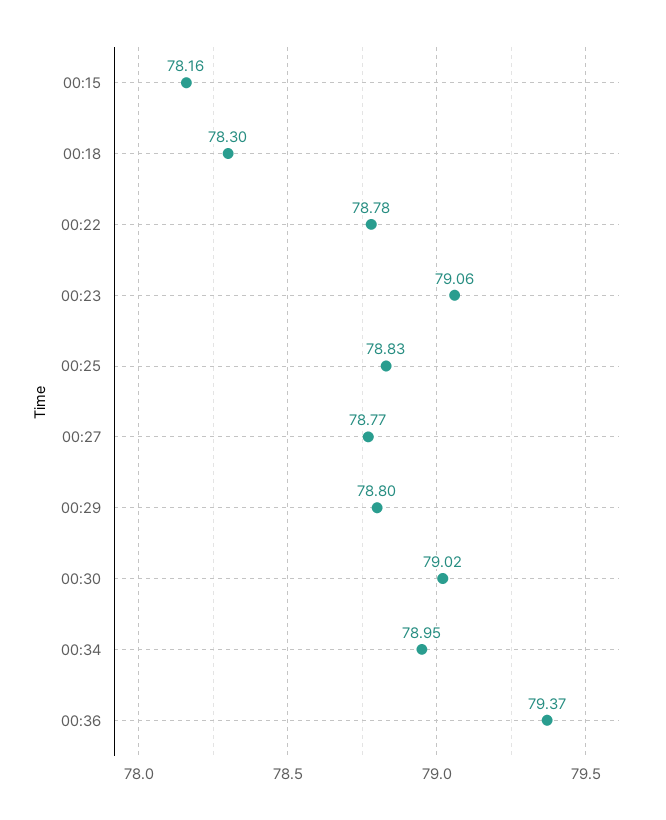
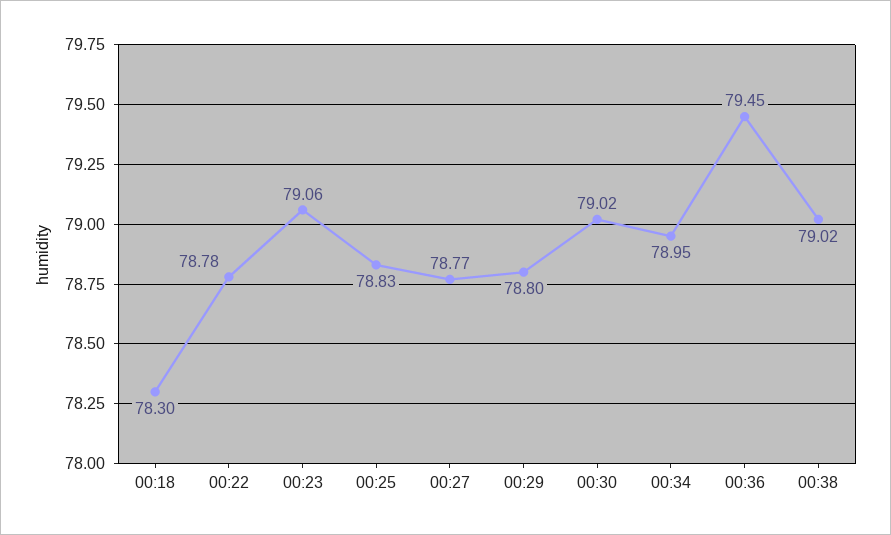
00:15: 78.16 -> none
00:36: 79.37 -> 79.45
00:38: none -> 79.02

